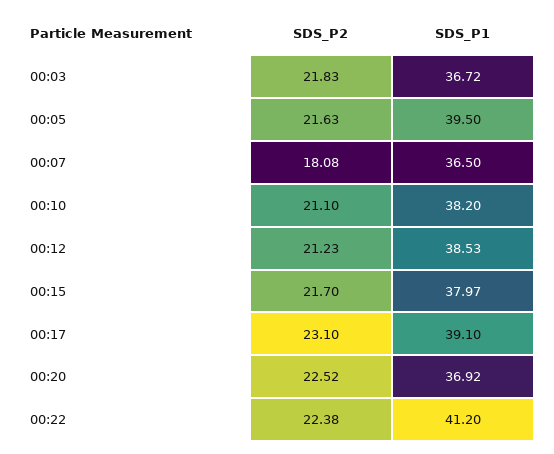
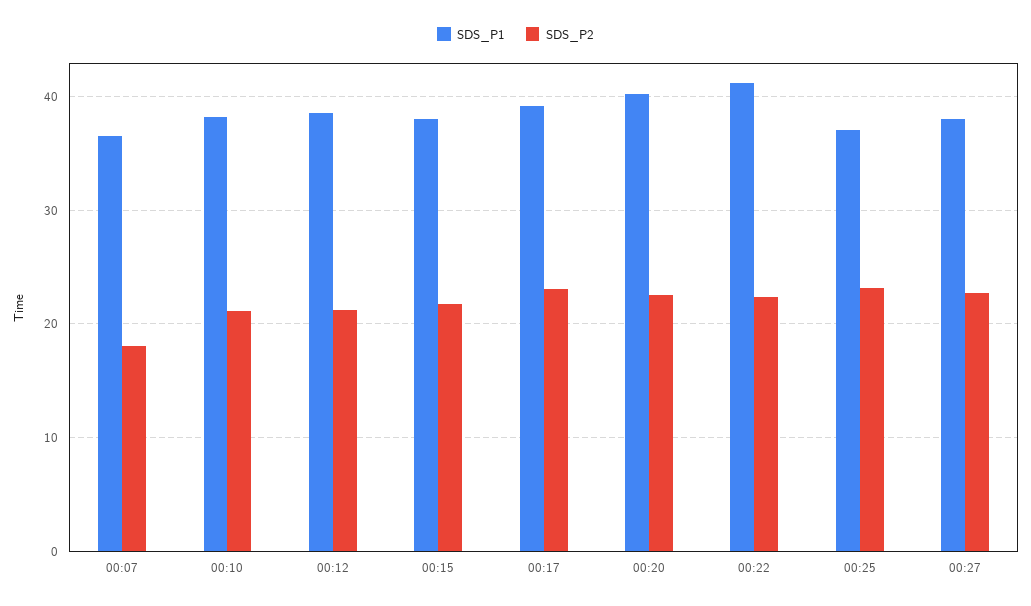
SDS_P2, 00:03: 21.83 -> none
SDS_P1, 00:03: 36.72 -> none
SDS_P2, 00:05: 21.63 -> none
SDS_P1, 00:05: 39.5 -> none
SDS_P1, 00:20: 36.92 -> 40
SDS_P1, 00:25: none -> 37
SDS_P2, 00:25: none -> 23
SDS_P1, 00:27: none -> 38
SDS_P2, 00:27: none -> 23

